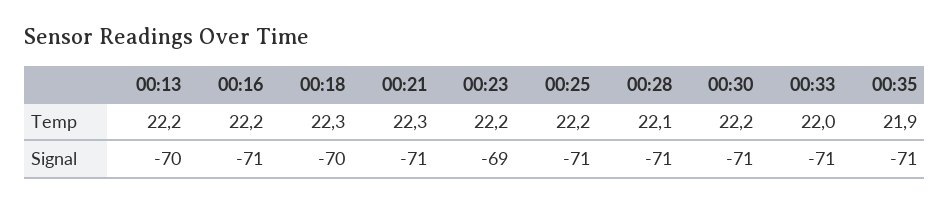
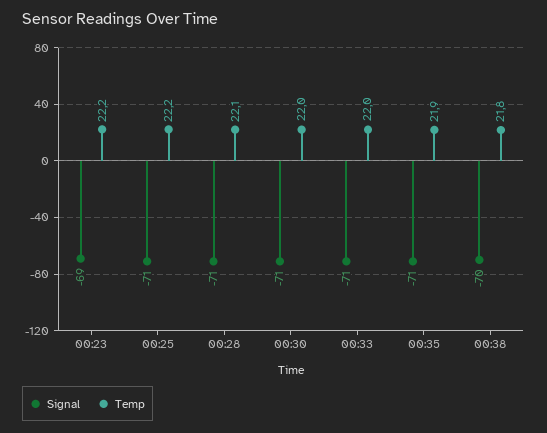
Temp, 00:13: 22.2 -> none
Temp, 00:16: 22.2 -> none
Temp, 00:18: 22.3 -> none
Temp, 00:21: 22.3 -> none
Temp, 00:30: 22.2 -> 22
Signal, 00:13: -70 -> none
Signal, 00:16: -71 -> none
Signal, 00:18: -70 -> none
Signal, 00:21: -71 -> none
Signal, 00:38: none -> -70
Temp, 00:38: none -> 21.8

